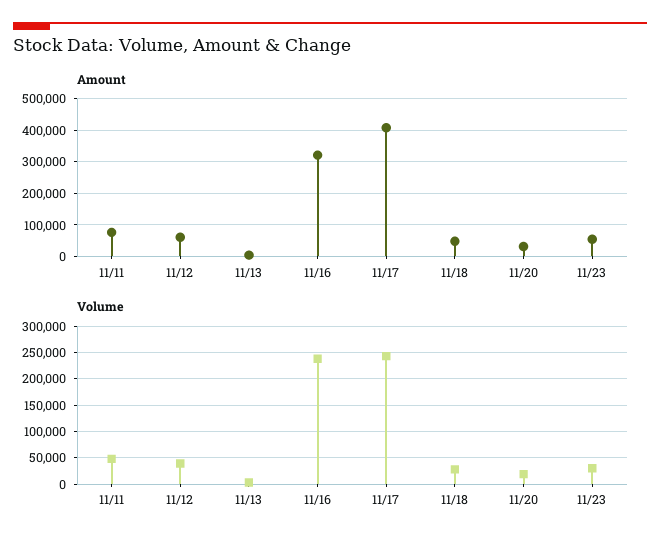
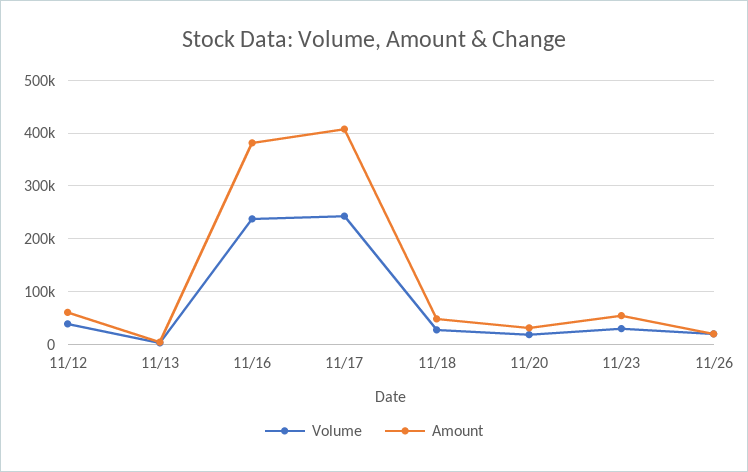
Amount, 11/11: 80000 -> none
Amount, 11/16: 320000 -> 380000
Volume, 11/11: 50000 -> none
Volume, 11/26: none -> 20000
Amount, 11/26: none -> 20000

